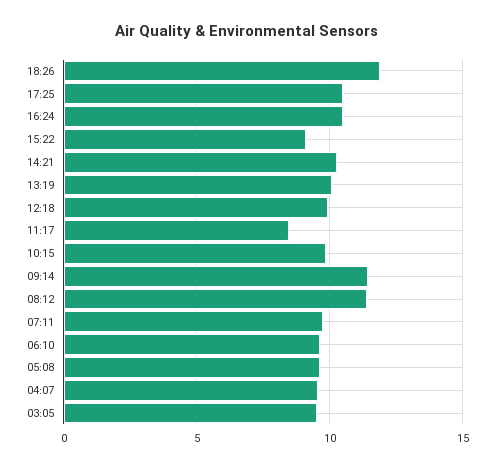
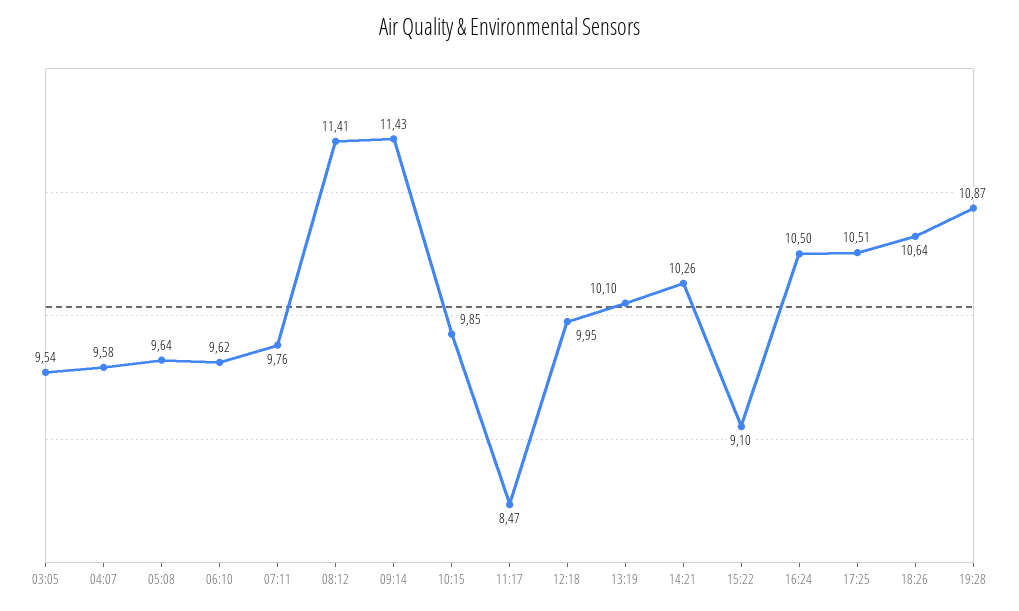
18:26: 12 -> 10.64
19:28: none -> 10.87

